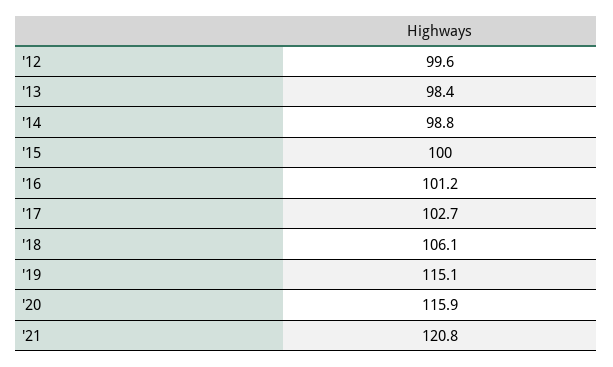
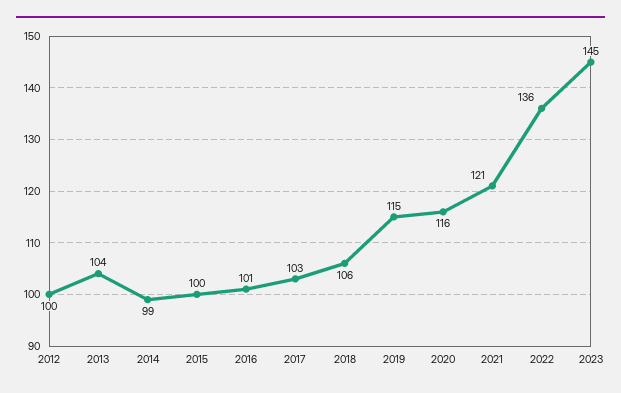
'13: 98.4 -> 104
2022: none -> 136
2023: none -> 145

